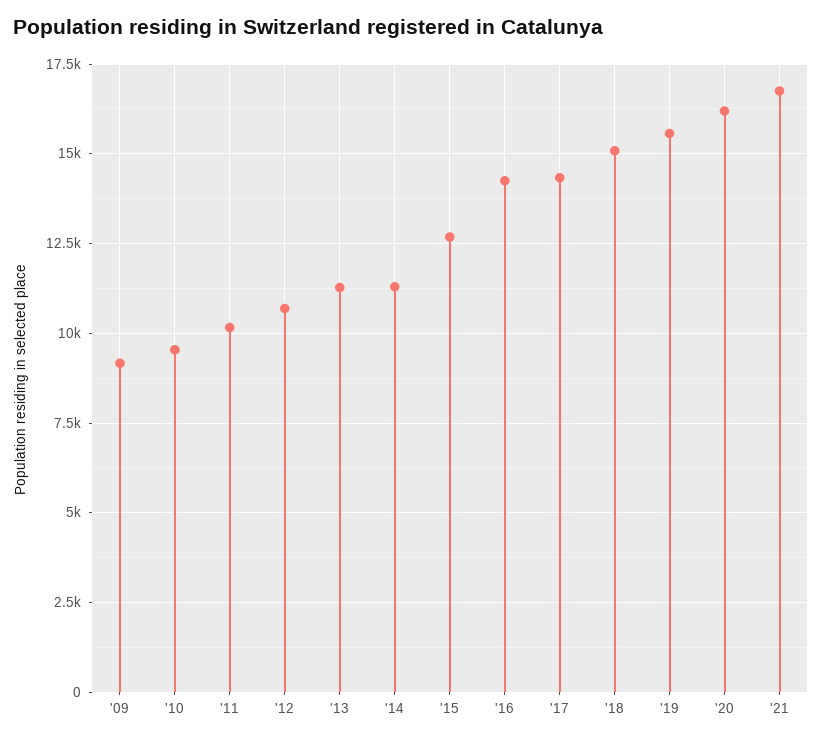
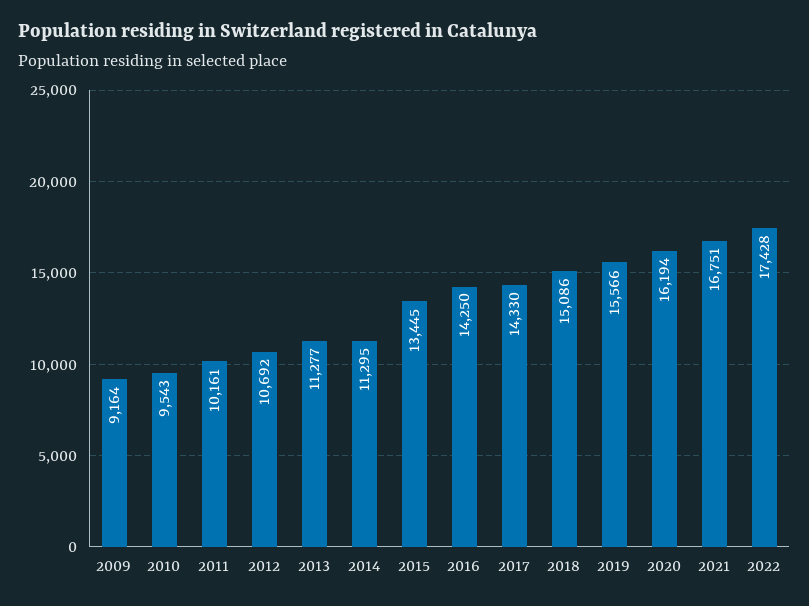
'15: 12750 -> 13445
2022: none -> 17428

